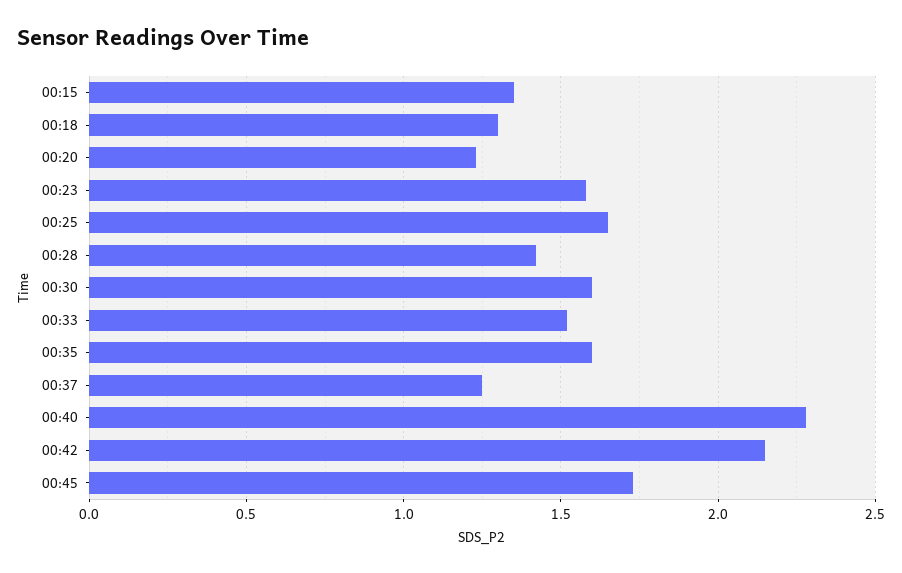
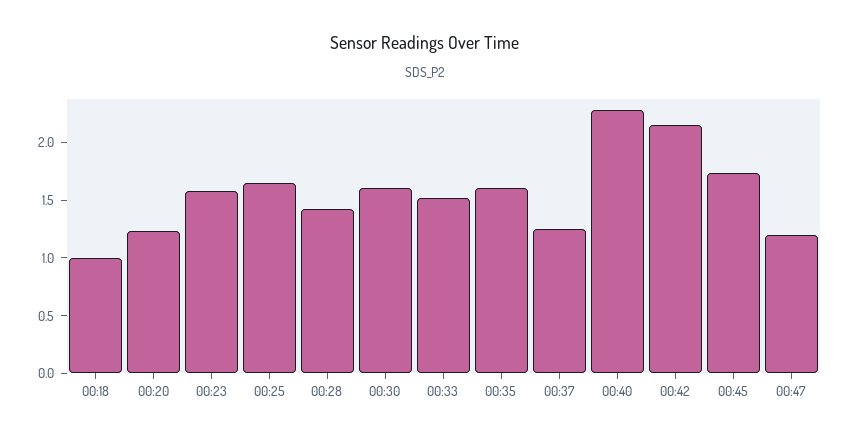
00:15: 1.35 -> none
00:18: 1.3 -> 1
00:47: none -> 1.2

